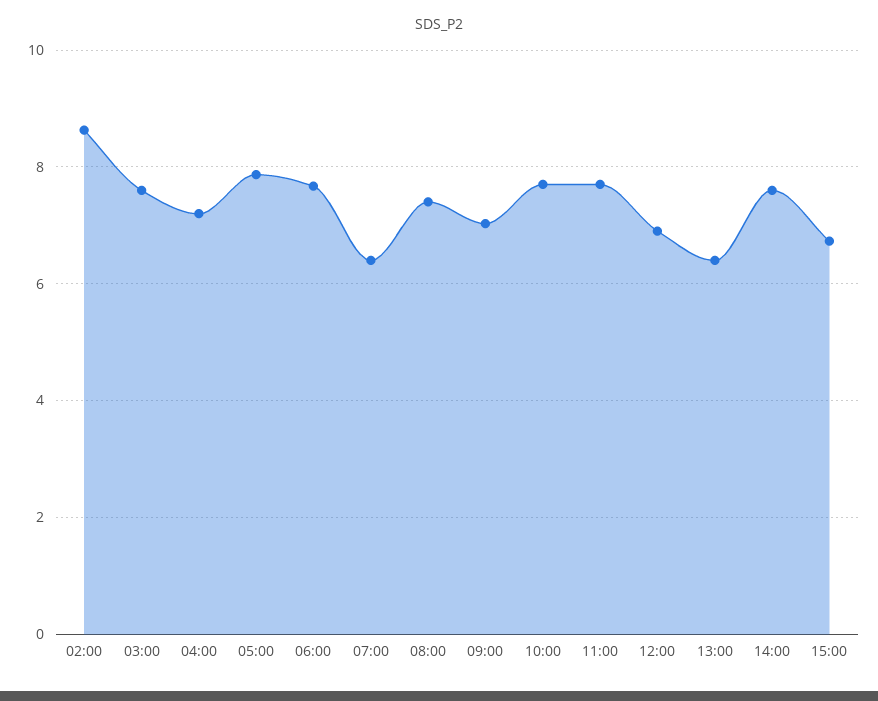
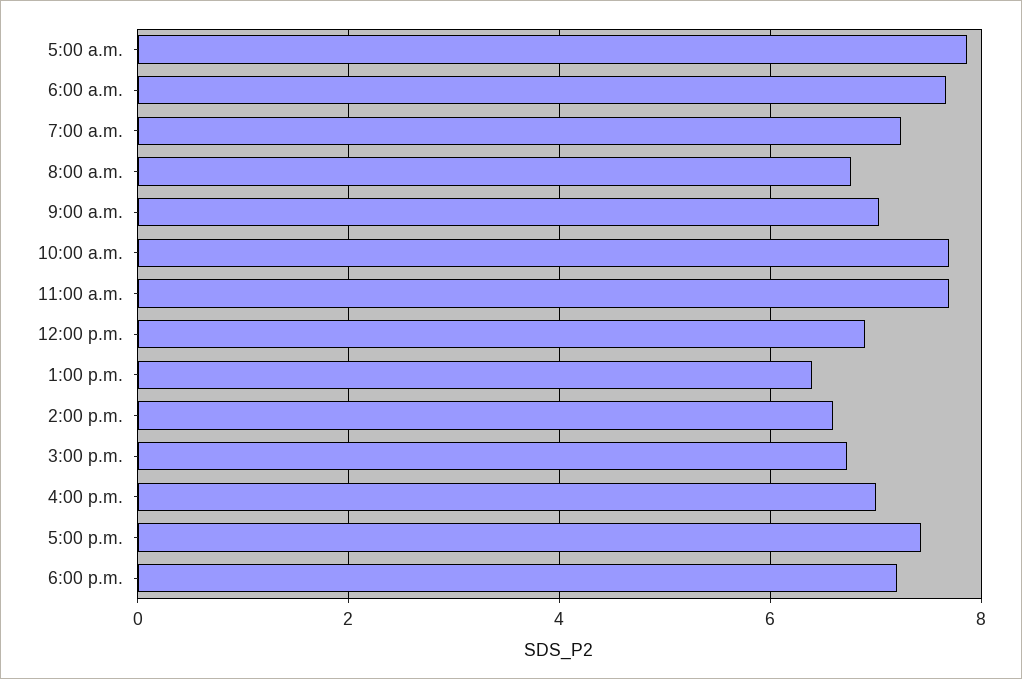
02:00: 8.6 -> none
03:00: 7.6 -> none
04:00: 7.2 -> none
07:00: 6.4 -> 7.2
08:00: 7.4 -> 6.8
14:00: 7.6 -> 6.6
4:00 p.m.: none -> 7
5:00 p.m.: none -> 7.4
6:00 p.m.: none -> 7.2

